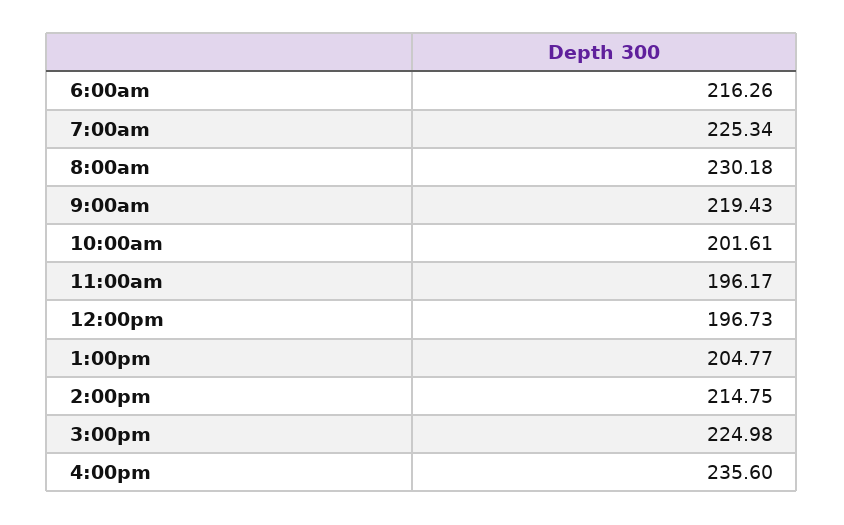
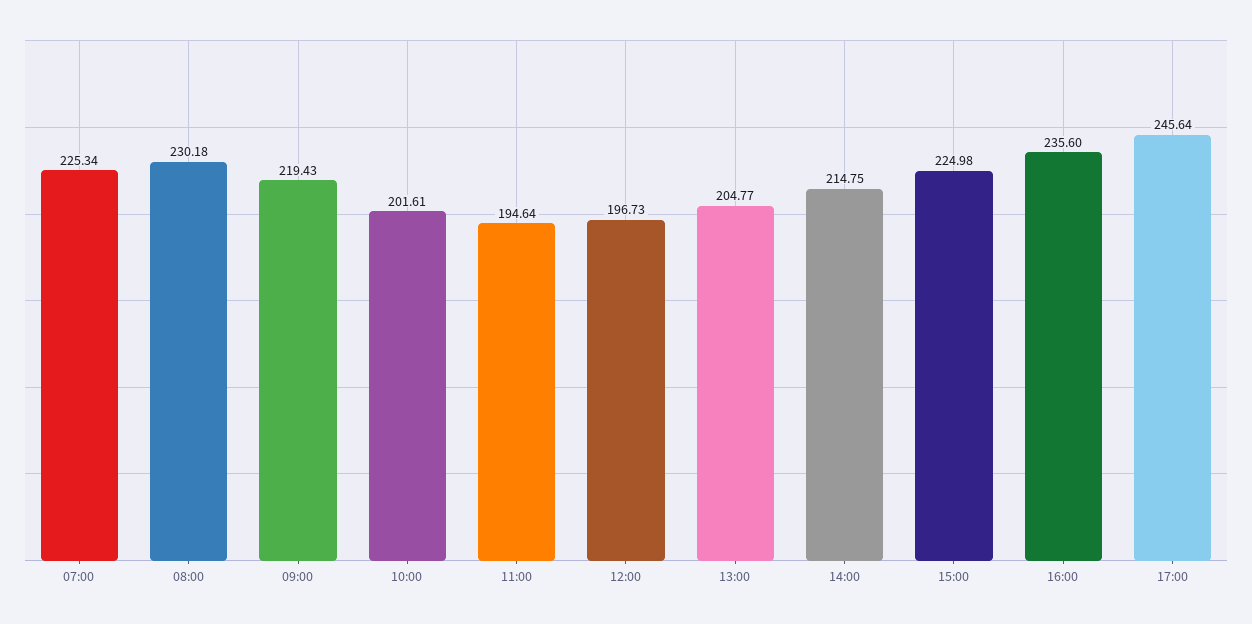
6:00am: 216.26 -> none
11:00am: 196.17 -> 194.64
17:00: none -> 245.64

